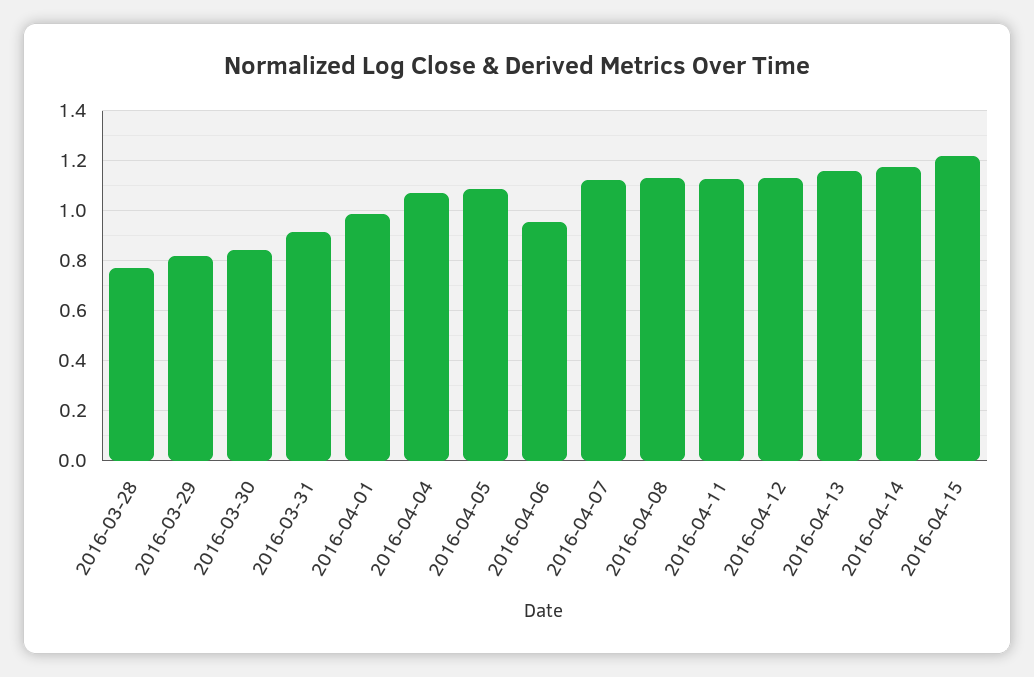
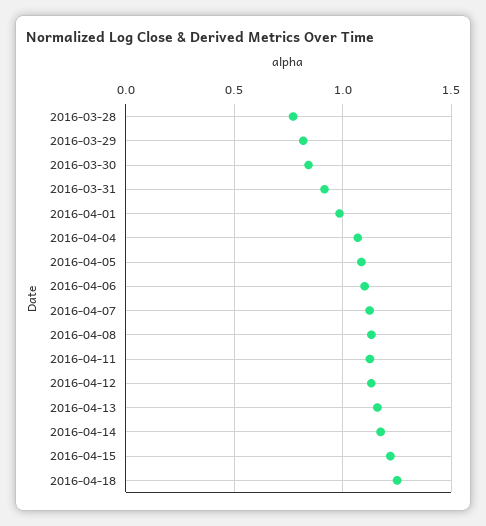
2016-04-06: 0.95 -> 1.1
2016-04-18: none -> 1.25

